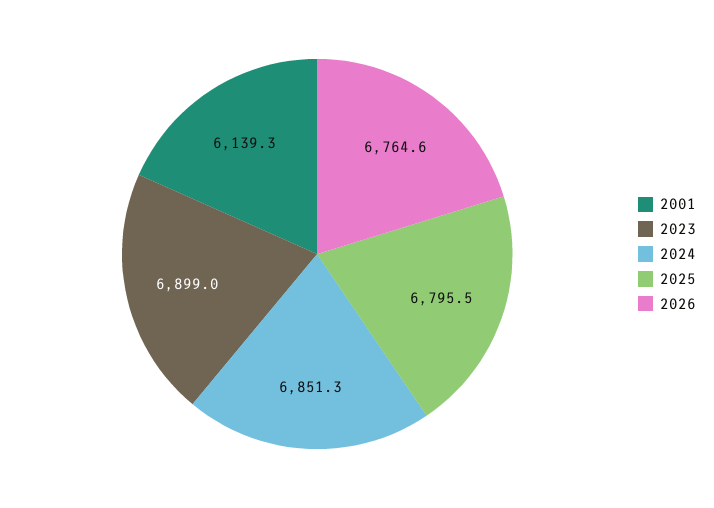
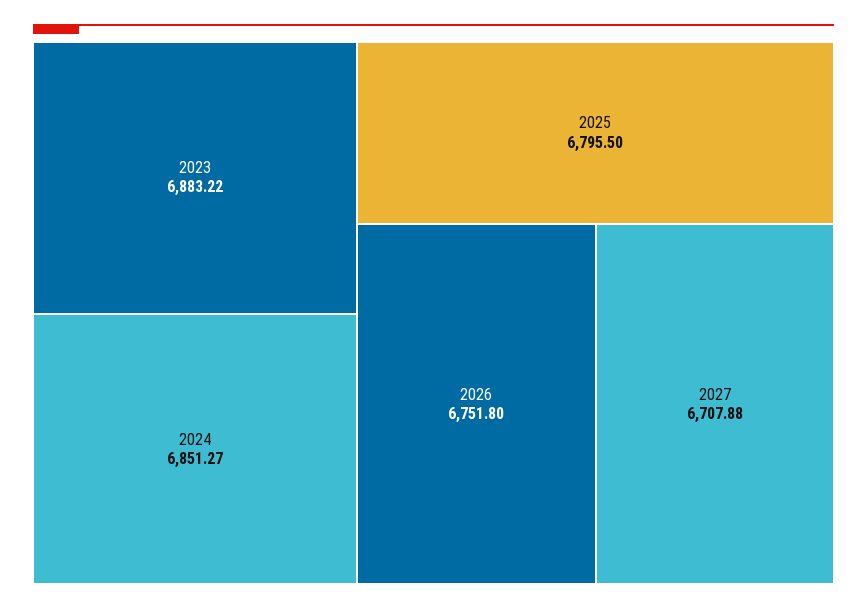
2001: 6139.3 -> none
2023: 6899 -> 6883.22
2026: 6764.6 -> 6751.8
2027: none -> 6707.88

